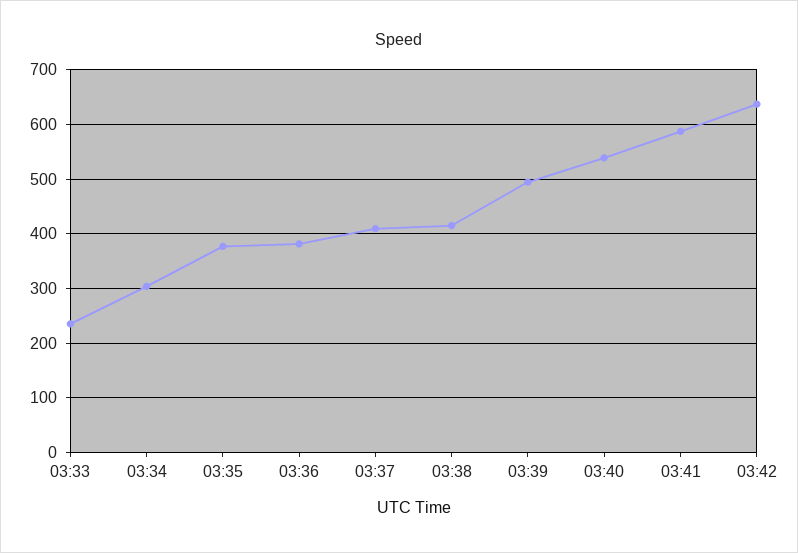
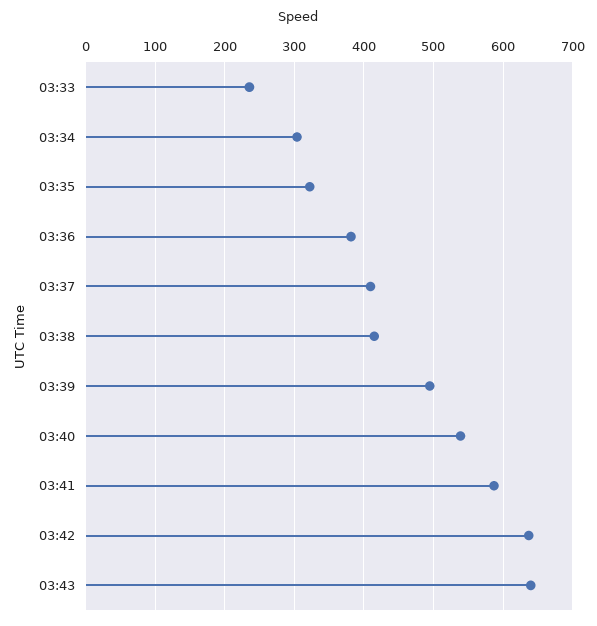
03:35: 380 -> 320
03:43: none -> 640

